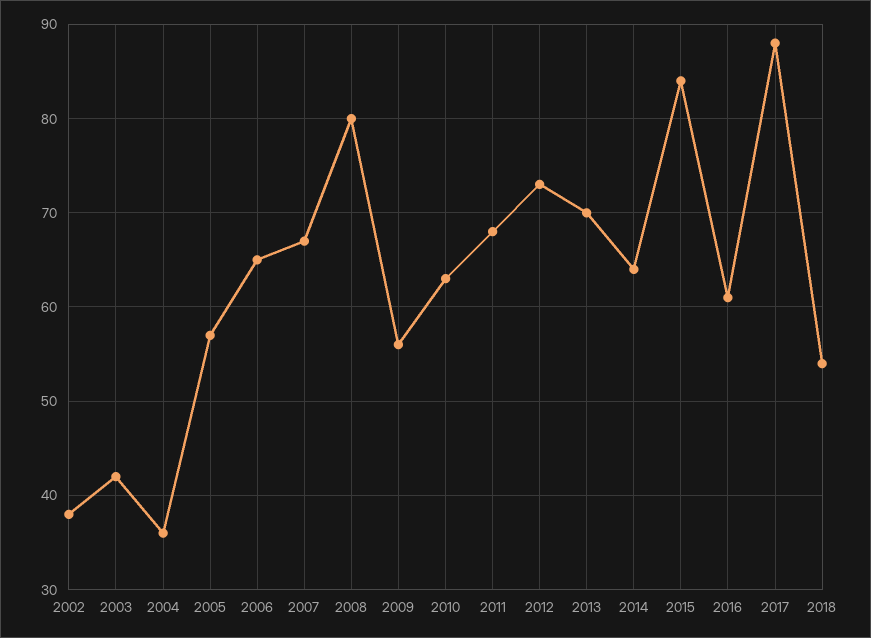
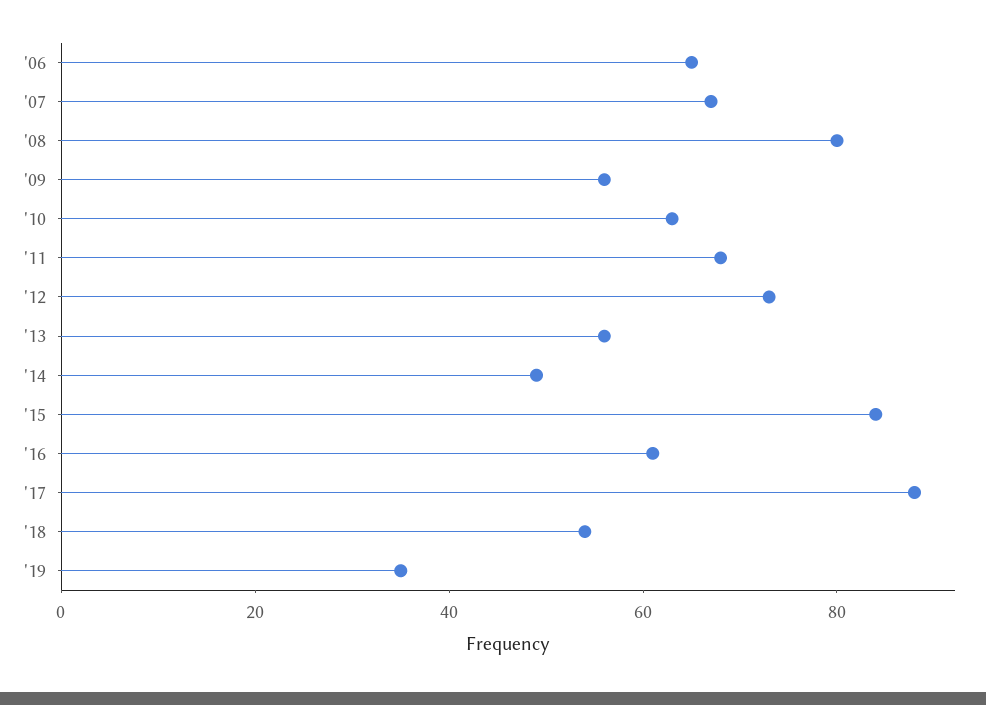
2002: 38 -> none
2003: 42 -> none
2004: 36 -> none
2005: 57 -> none
2013: 70 -> 55
2014: 64 -> 50
'19: none -> 35

